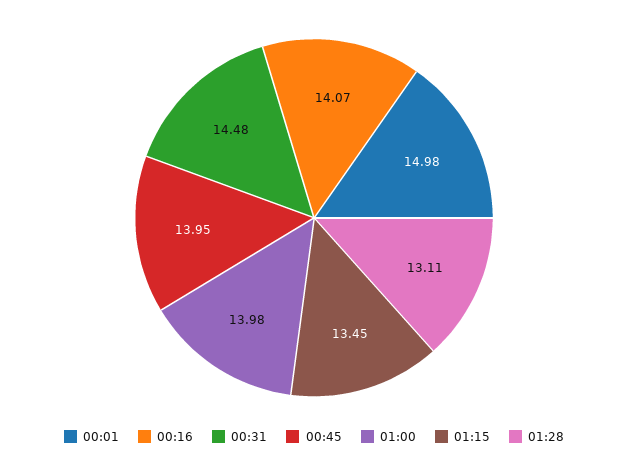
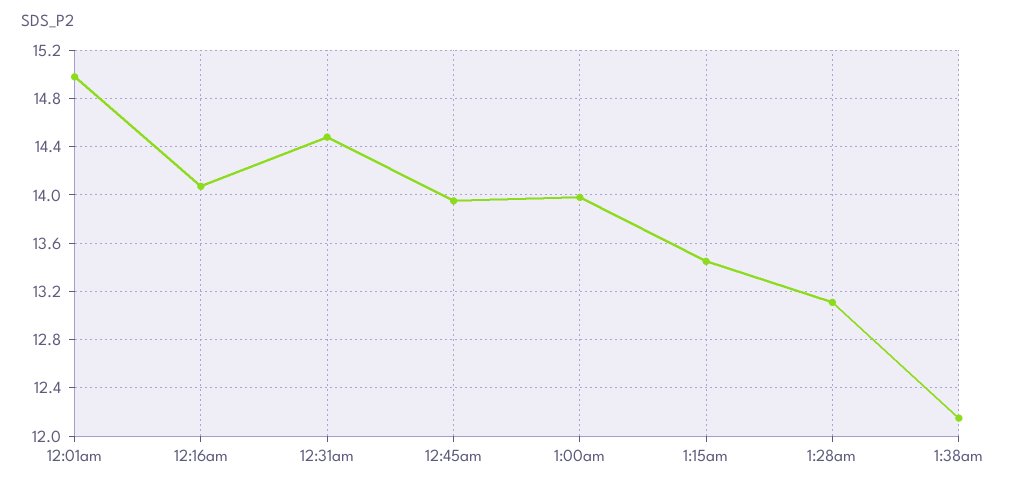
1:38am: none -> 12.15

